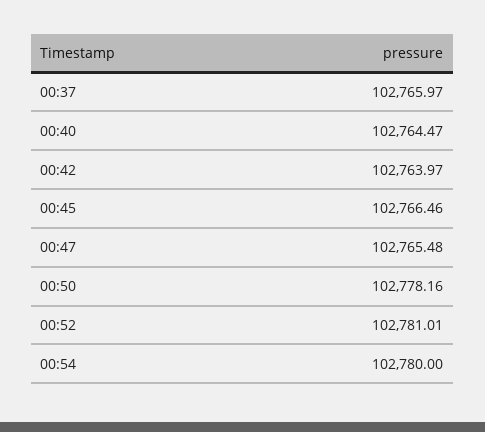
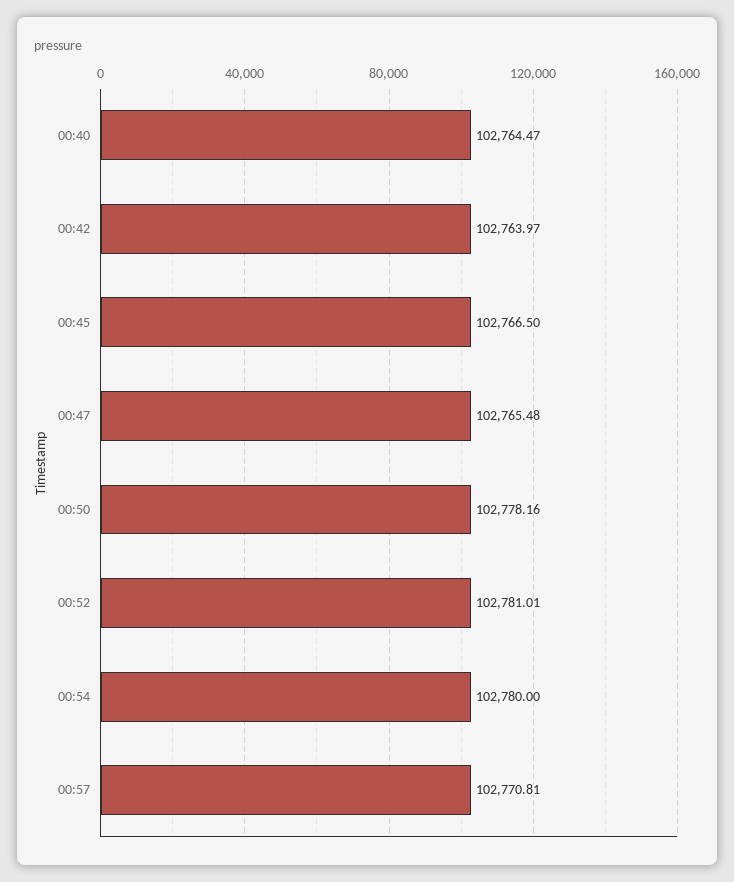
00:37: 102765.97 -> none
00:45: 102766.46 -> 102766.5
00:57: none -> 102770.81

